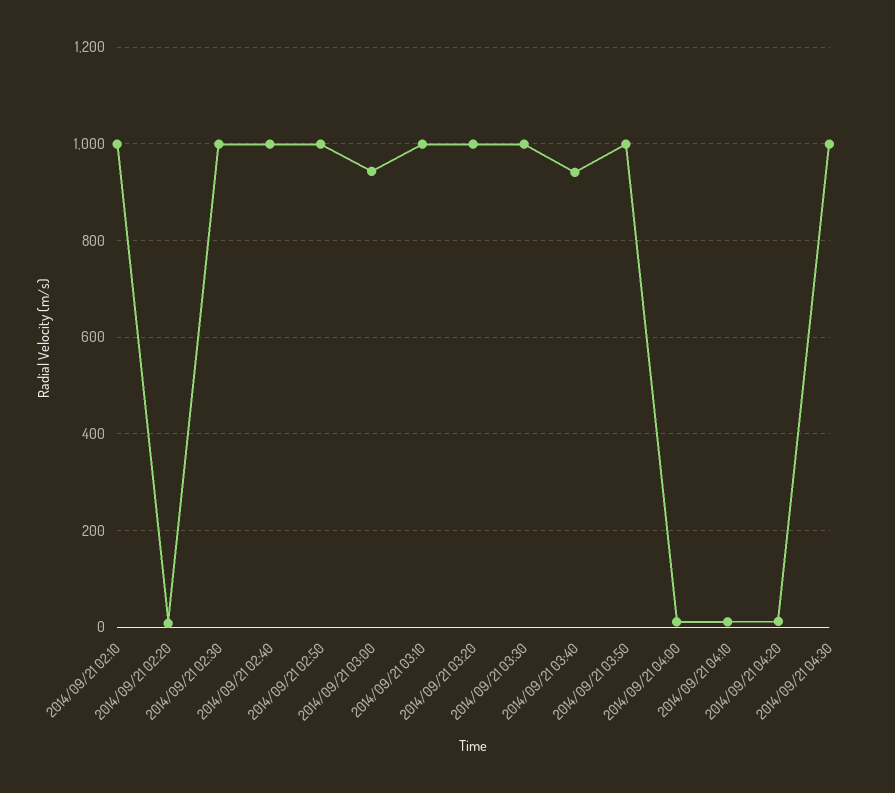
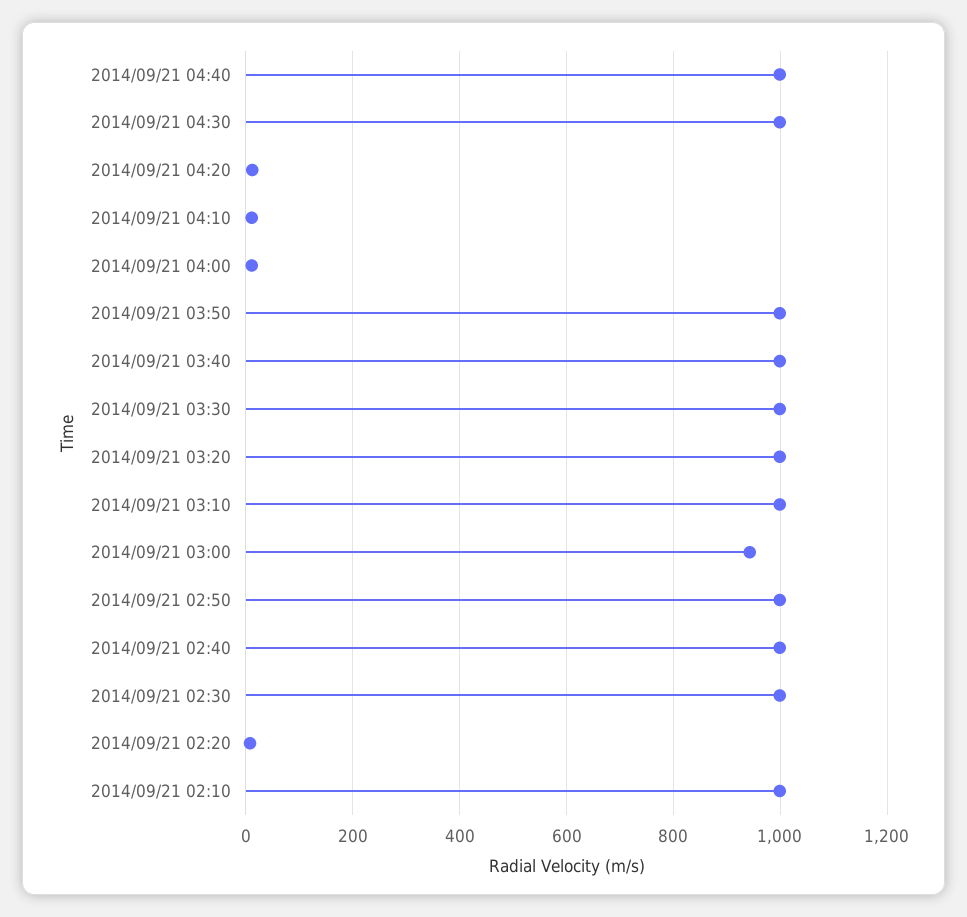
2014/09/21 03:40: 940 -> 1000
2014/09/21 04:40: none -> 1000

